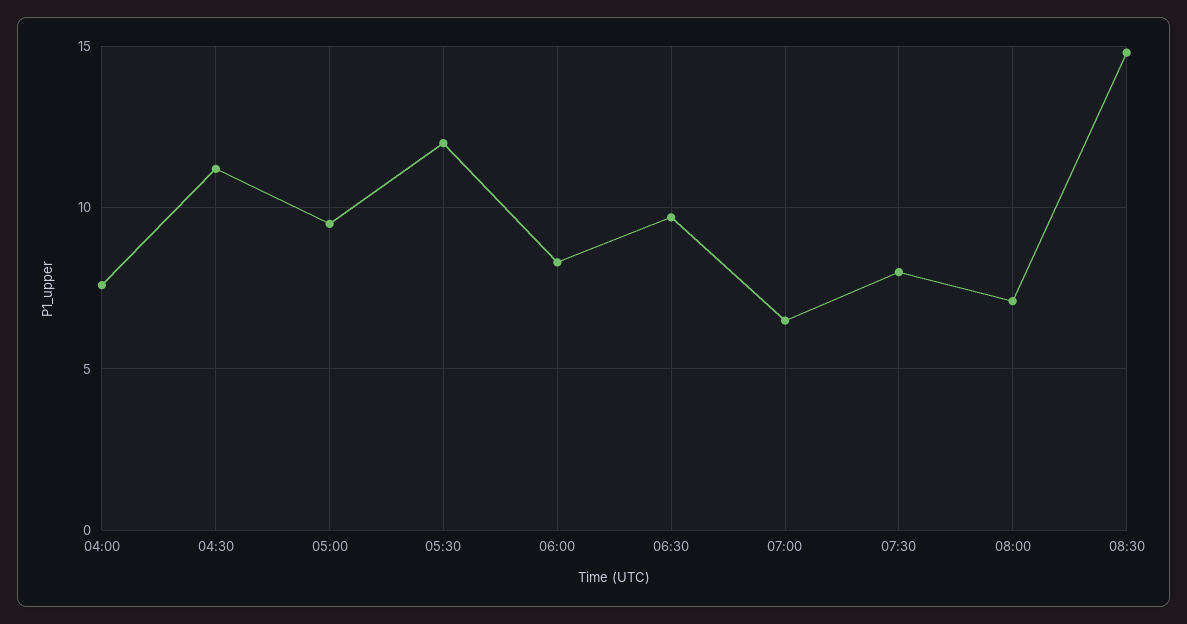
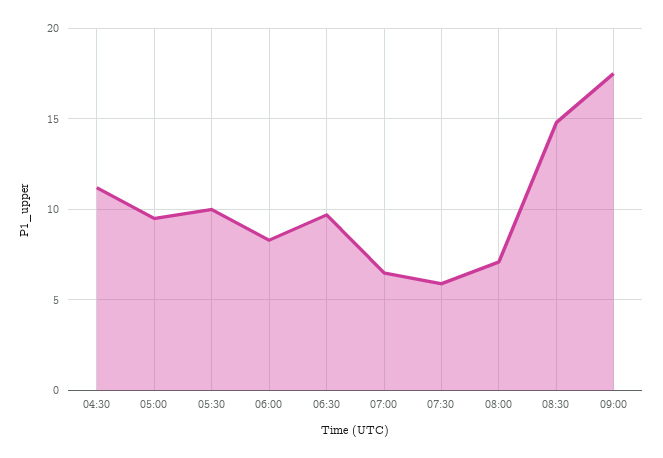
04:00: 7.5 -> none
05:30: 12 -> 10
07:30: 8 -> 6
09:00: none -> 17.5

